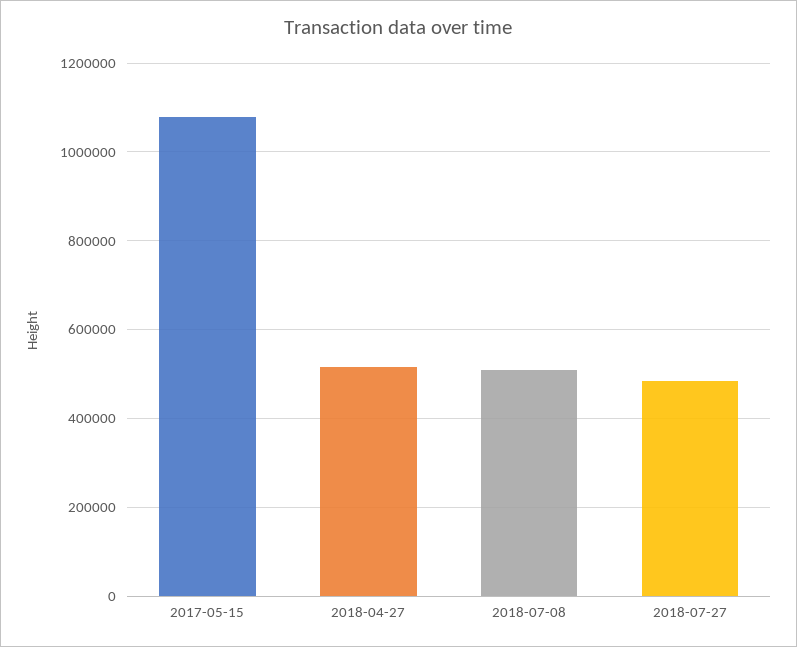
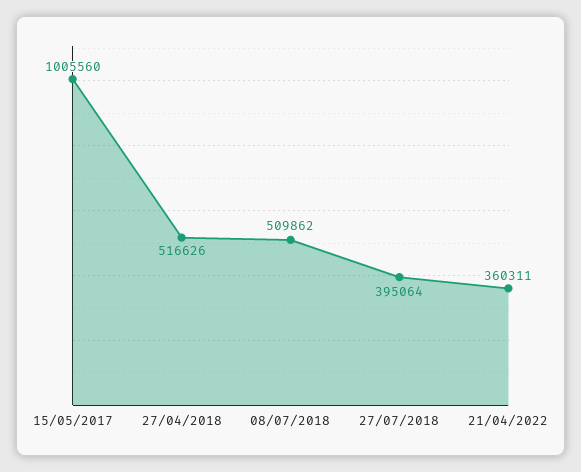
2017-05-15: 1080000 -> 1005560
2018-07-27: 480000 -> 395064
21/04/2022: none -> 360311

